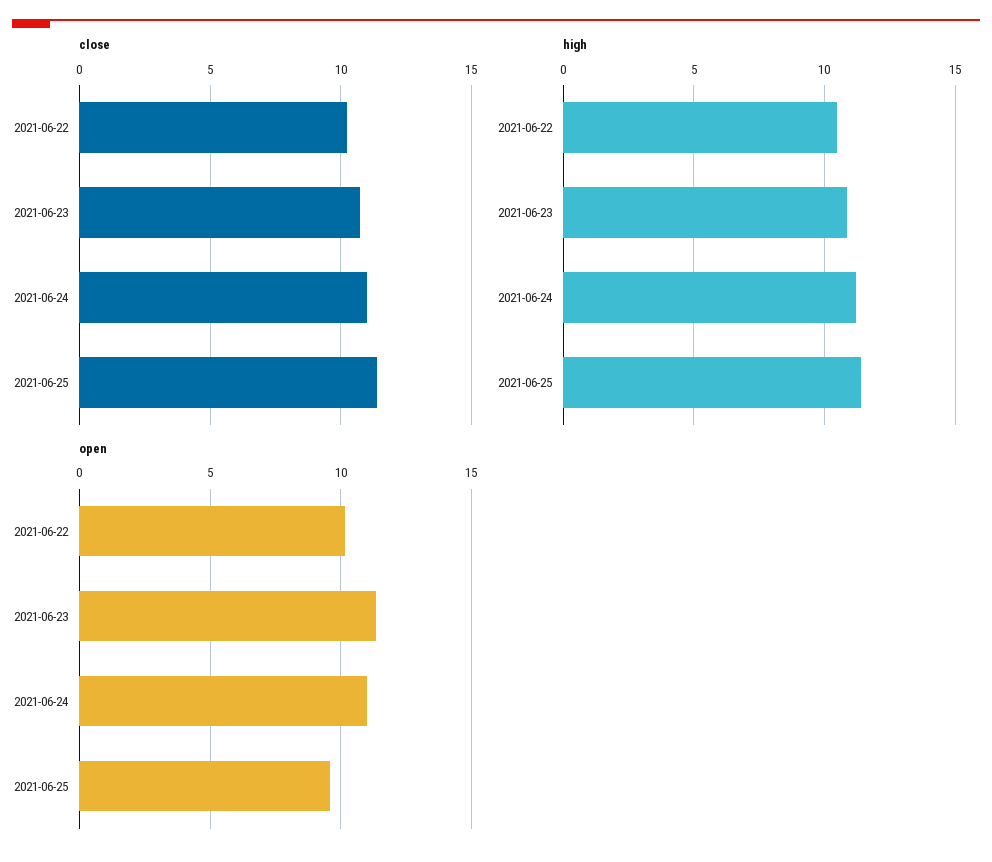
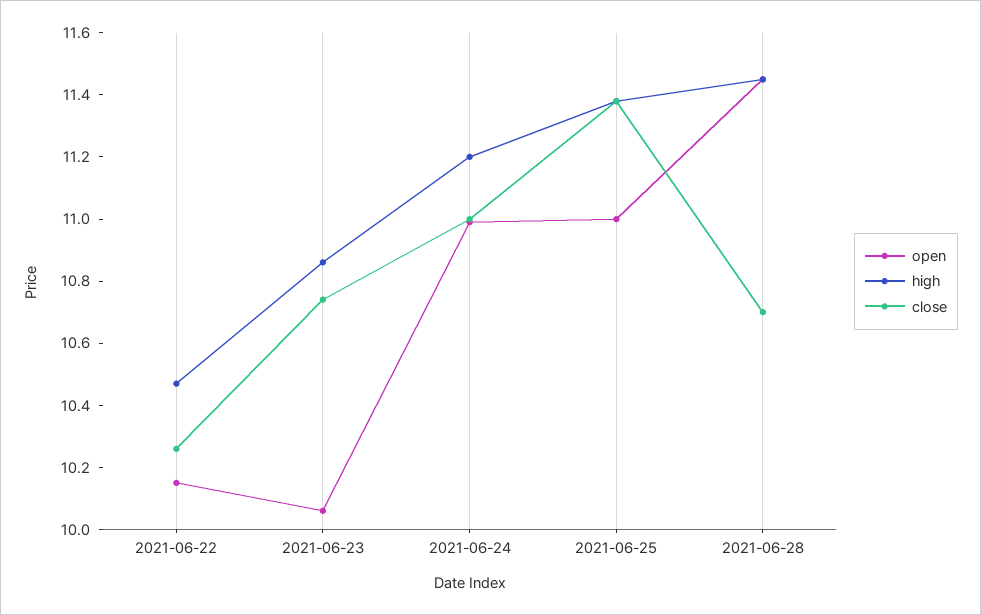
open, 2021-06-23: 11.5 -> 10.05
open, 2021-06-25: 9.5 -> 11
open, 2021-06-28: none -> 11.45
high, 2021-06-28: none -> 11.45
close, 2021-06-28: none -> 10.7

